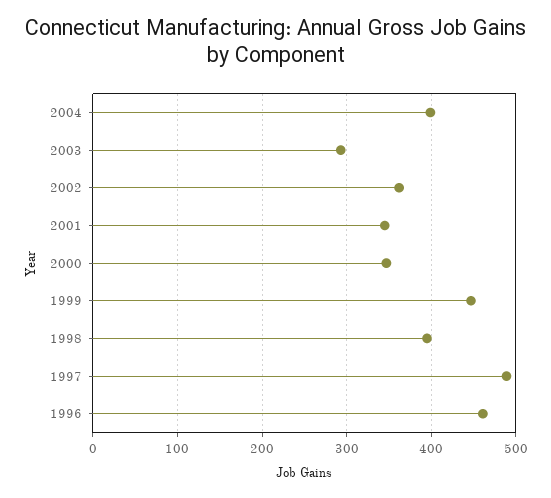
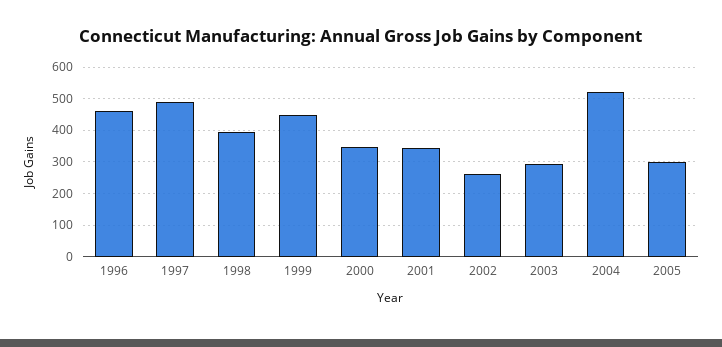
2004: 400 -> 520
2002: 360 -> 260
2005: none -> 300

